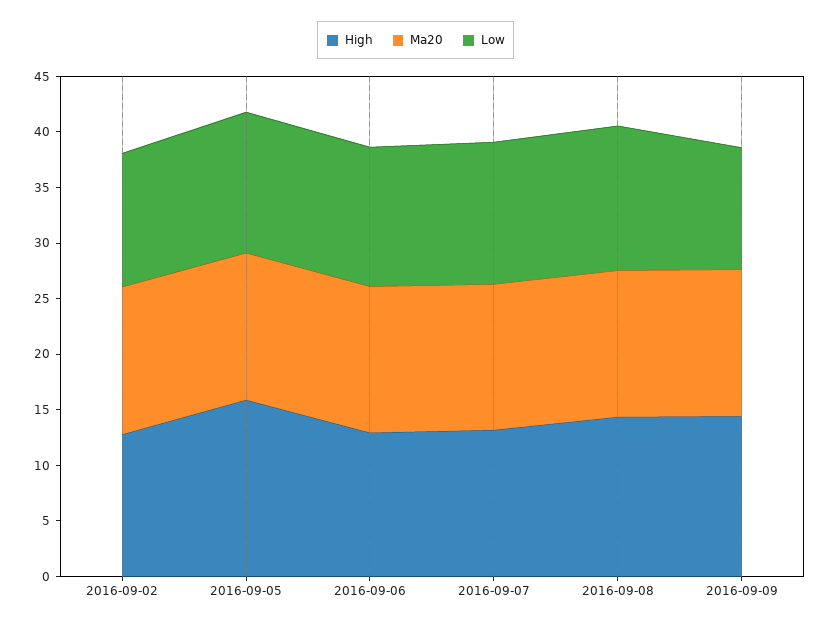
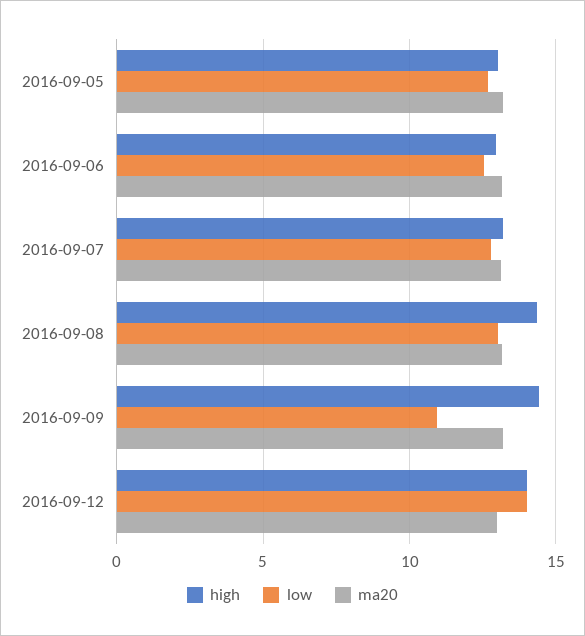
High, 2016-09-02: 13 -> none
Ma20, 2016-09-02: 13 -> none
Low, 2016-09-02: 12 -> none
High, 2016-09-05: 16 -> 13
High, 2016-09-12: none -> 14
Low, 2016-09-12: none -> 14
Ma20, 2016-09-12: none -> 13

